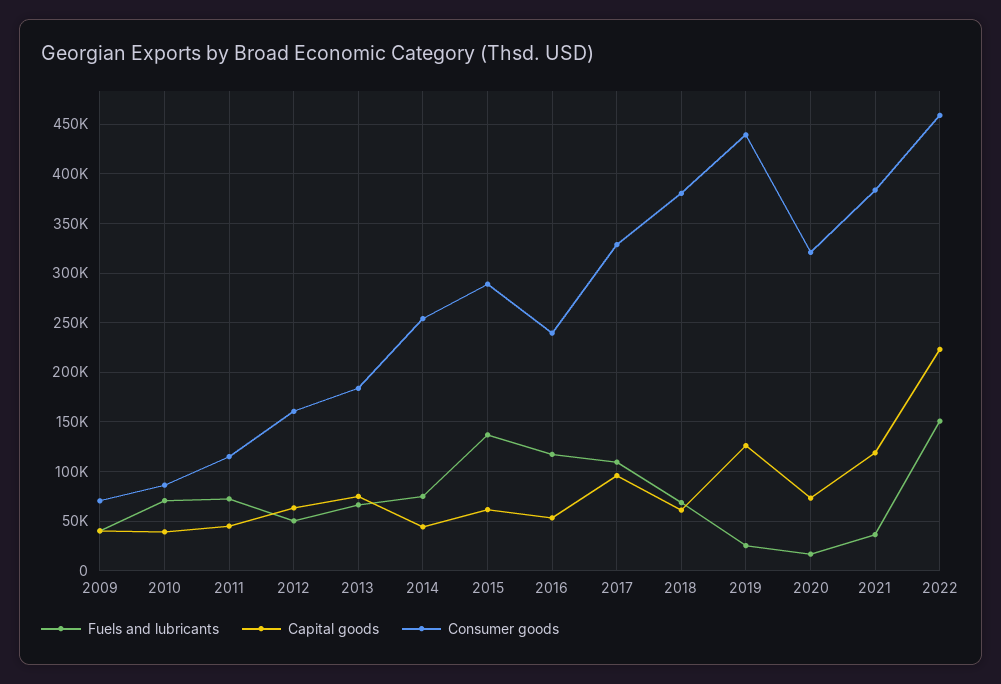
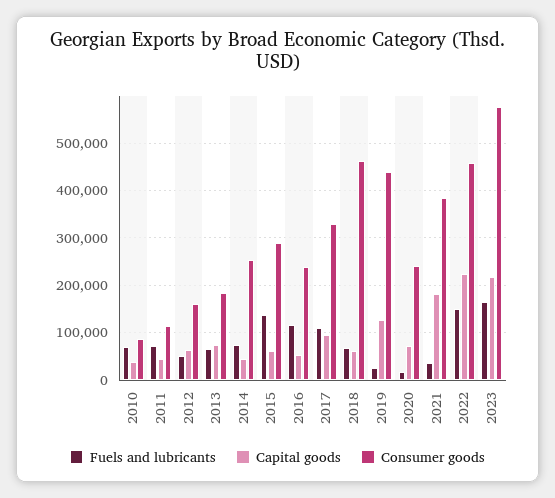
Fuels and lubricants, 2009: 40000 -> none
Capital goods, 2009: 40000 -> none
Consumer goods, 2009: 70000 -> none
Consumer goods, 2018: 380000 -> 460000
Consumer goods, 2020: 320000 -> 240000
Capital goods, 2021: 120000 -> 180000
Fuels and lubricants, 2023: none -> 160000
Capital goods, 2023: none -> 220000
Consumer goods, 2023: none -> 580000

